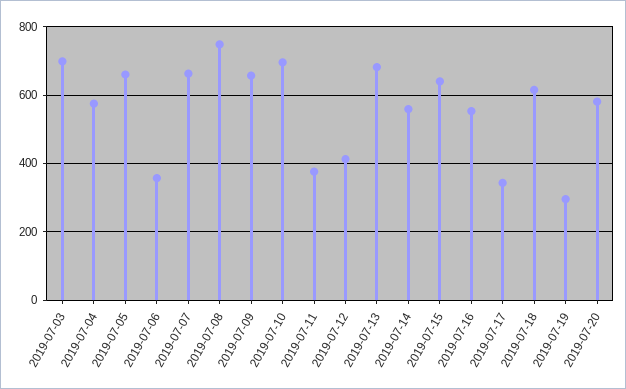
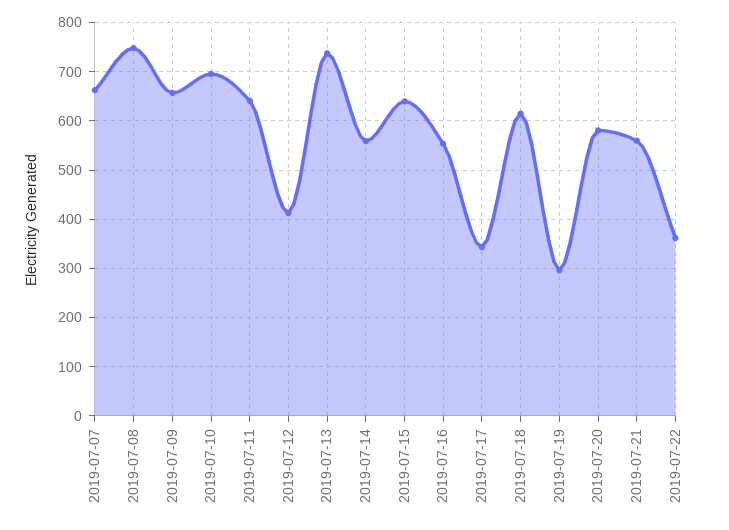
2019-07-03: 700 -> none
2019-07-04: 580 -> none
2019-07-05: 660 -> none
2019-07-06: 360 -> none
2019-07-11: 380 -> 640
2019-07-13: 680 -> 740
2019-07-21: none -> 560
2019-07-22: none -> 360

